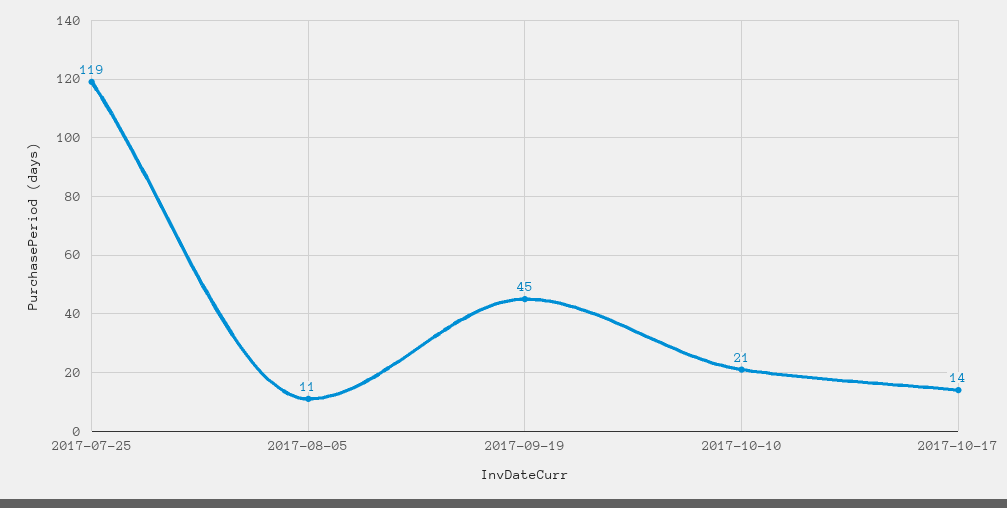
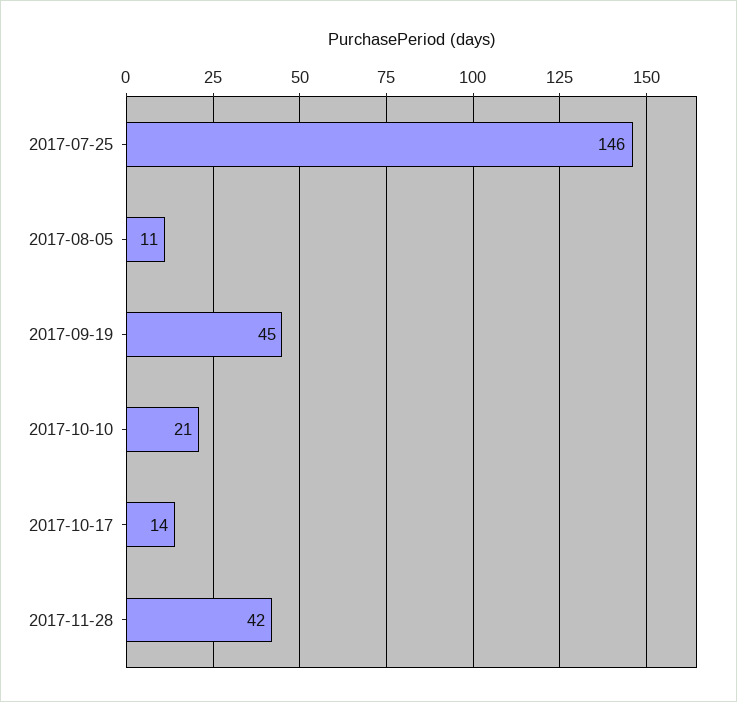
2017-07-25: 119 -> 146
2017-11-28: none -> 42

